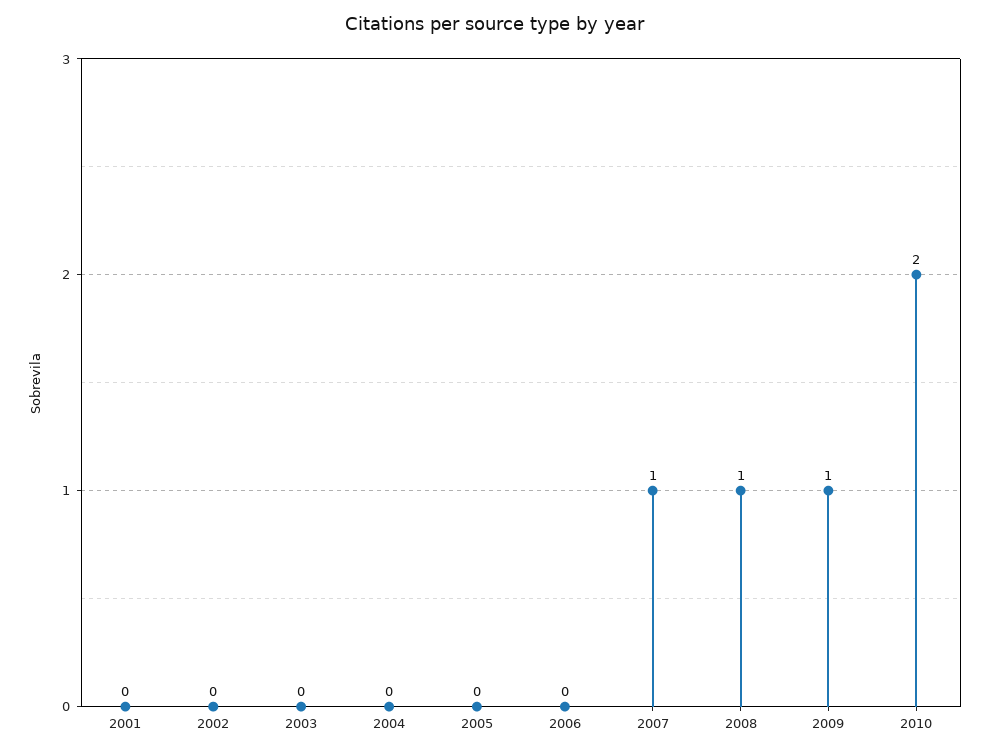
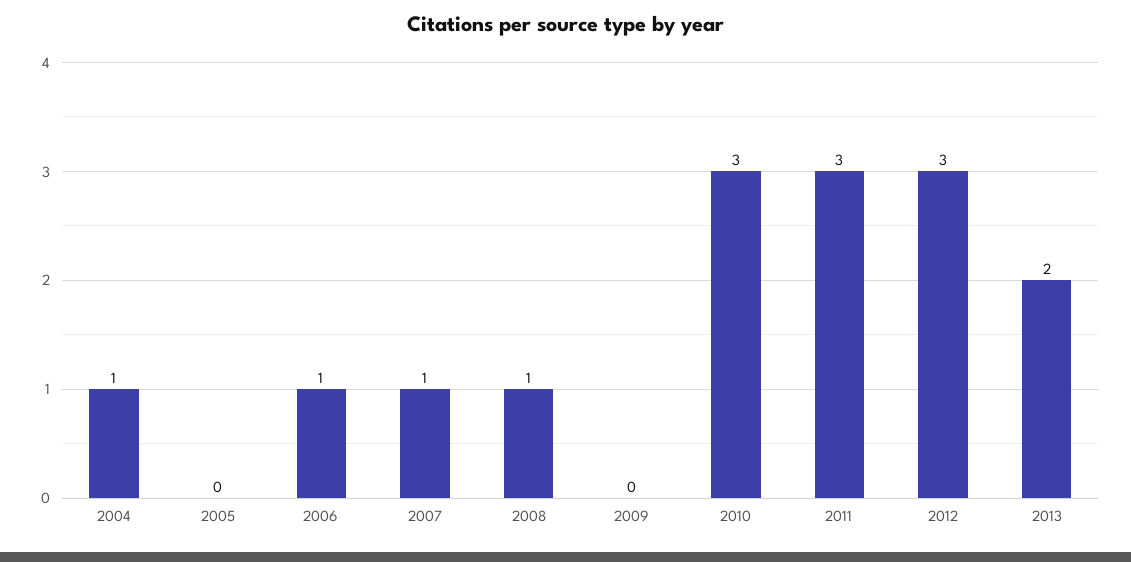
2001: 0 -> none
2002: 0 -> none
2003: 0 -> none
2004: 0 -> 1
2006: 0 -> 1
2009: 1 -> 0
2010: 2 -> 3
2011: none -> 3
2012: none -> 3
2013: none -> 2

